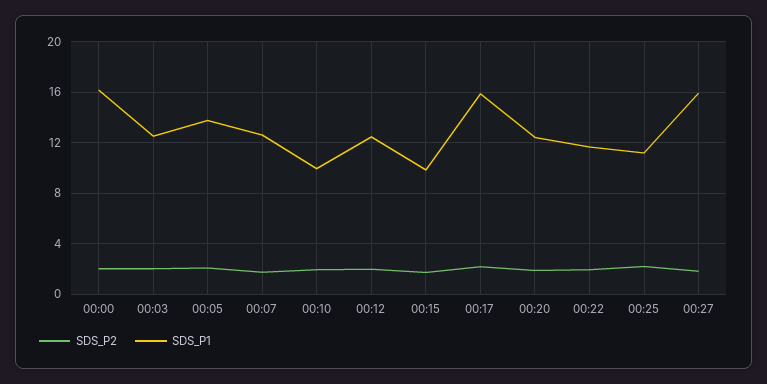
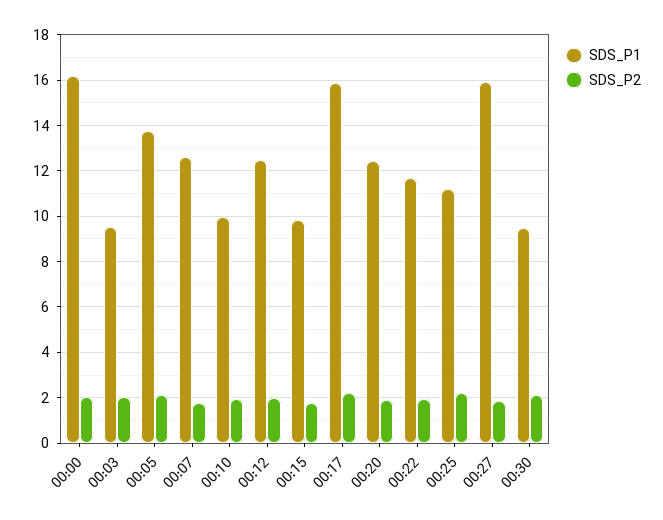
SDS_P1, 00:03: 12.5 -> 9.5
SDS_P1, 00:30: none -> 9.5
SDS_P2, 00:30: none -> 2

